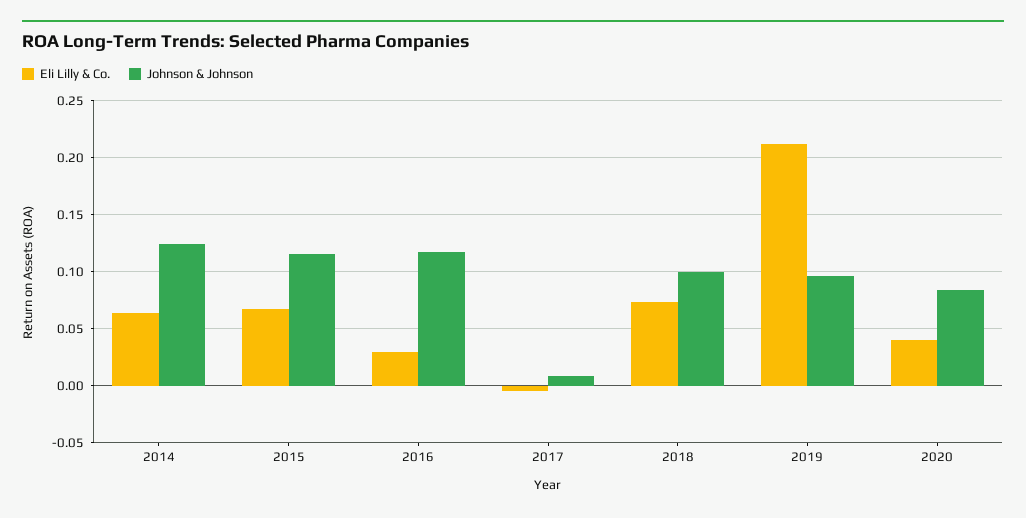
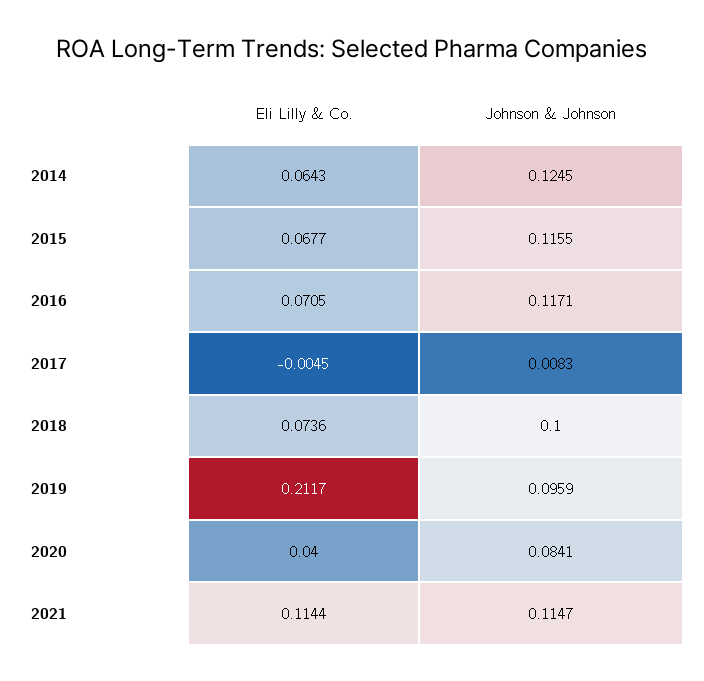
Eli Lilly & Co., 2016: 0.03 -> 0.0705
Eli Lilly & Co., 2021: none -> 0.1144
Johnson & Johnson, 2021: none -> 0.1147

